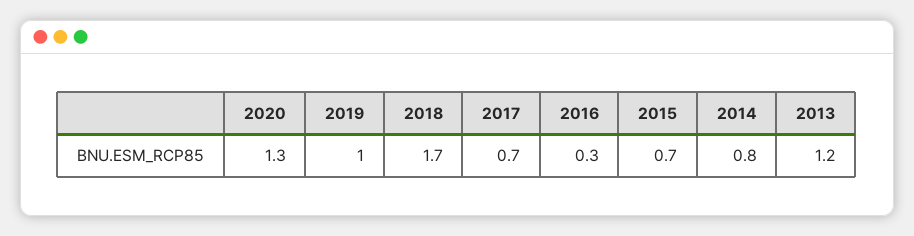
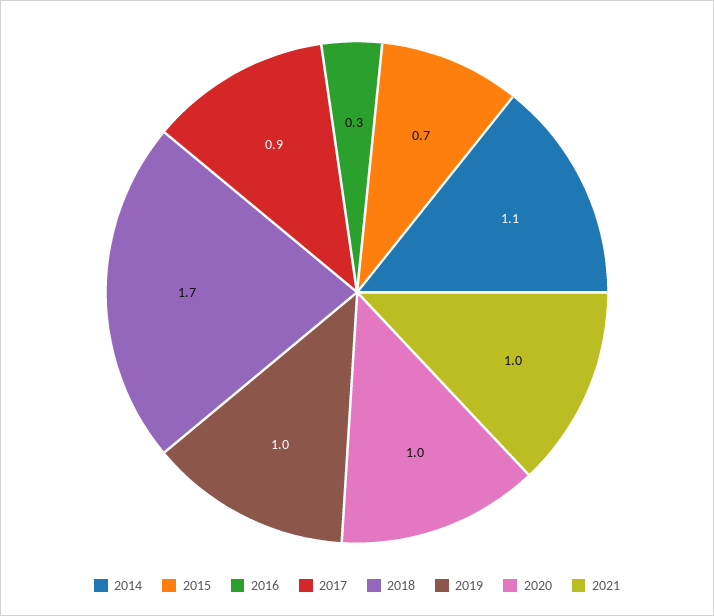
2020: 1.3 -> 1
2017: 0.7 -> 0.9
2014: 0.8 -> 1.1
2013: 1.2 -> none
2021: none -> 1

